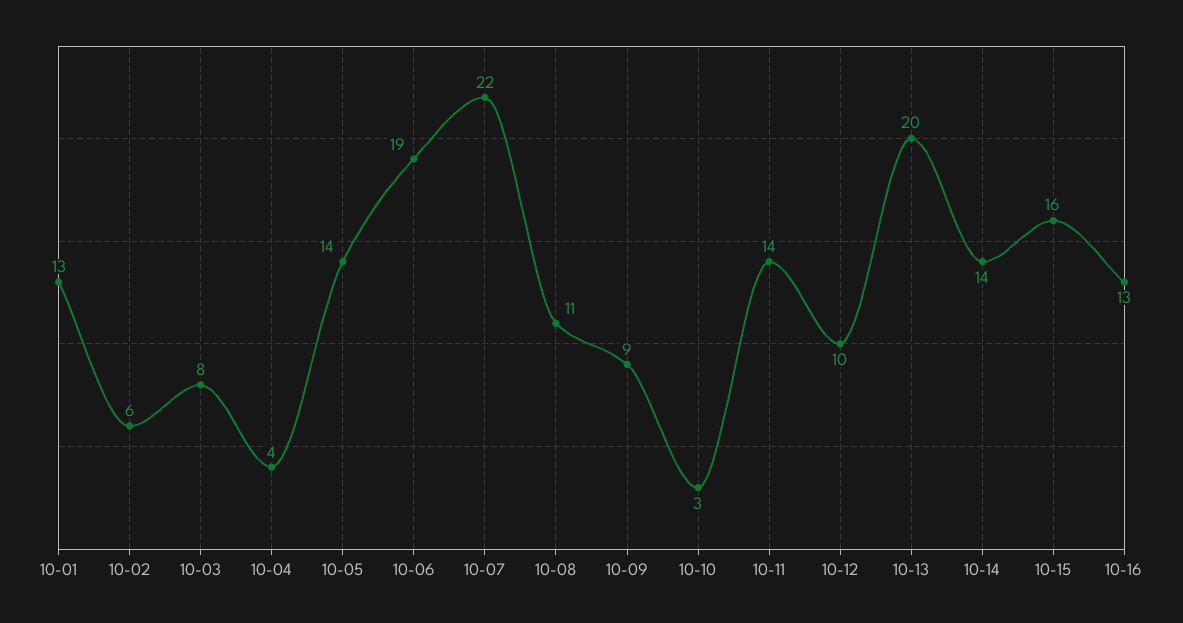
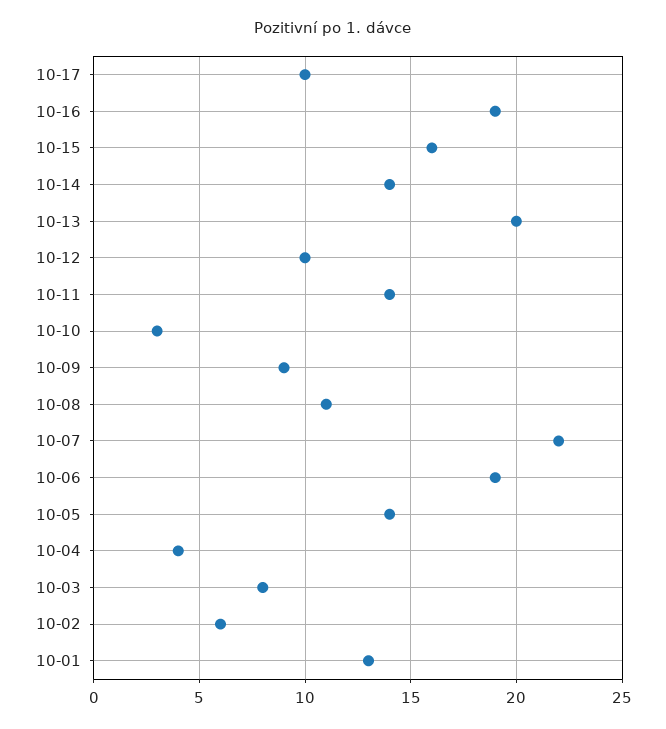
10-16: 13 -> 19
10-17: none -> 10

